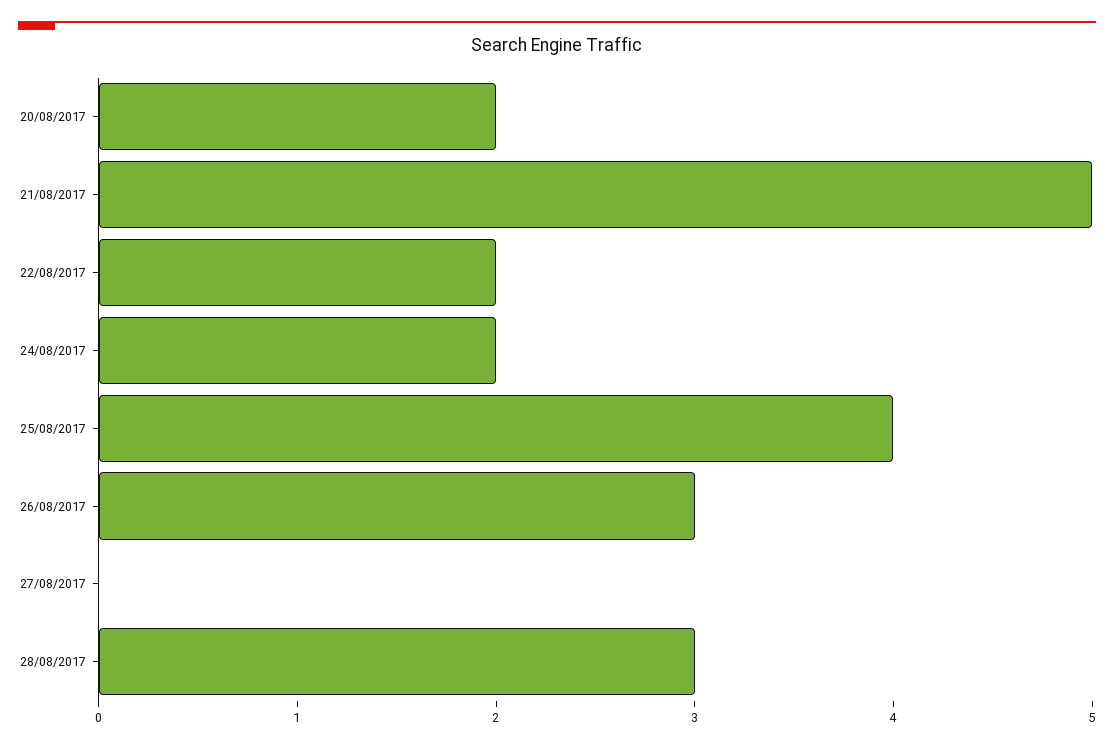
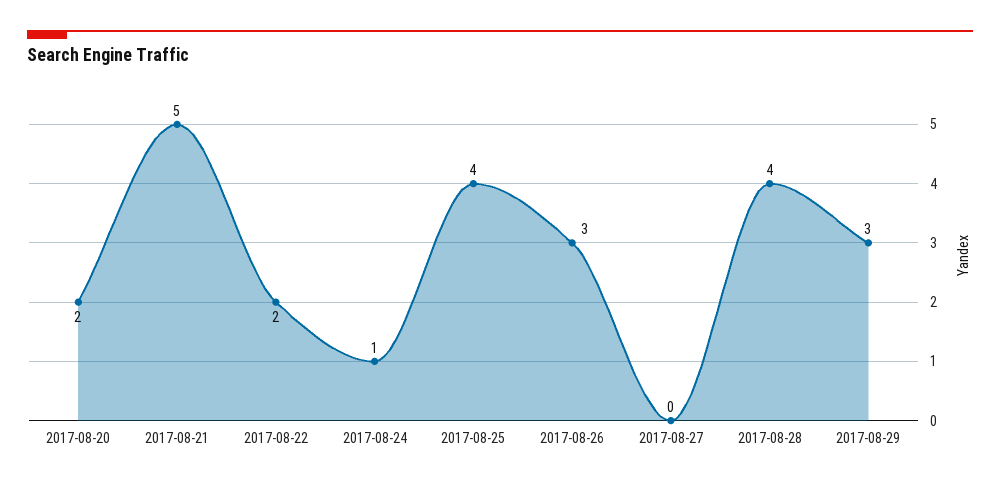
24/08/2017: 2 -> 1
28/08/2017: 3 -> 4
2017-08-29: none -> 3

